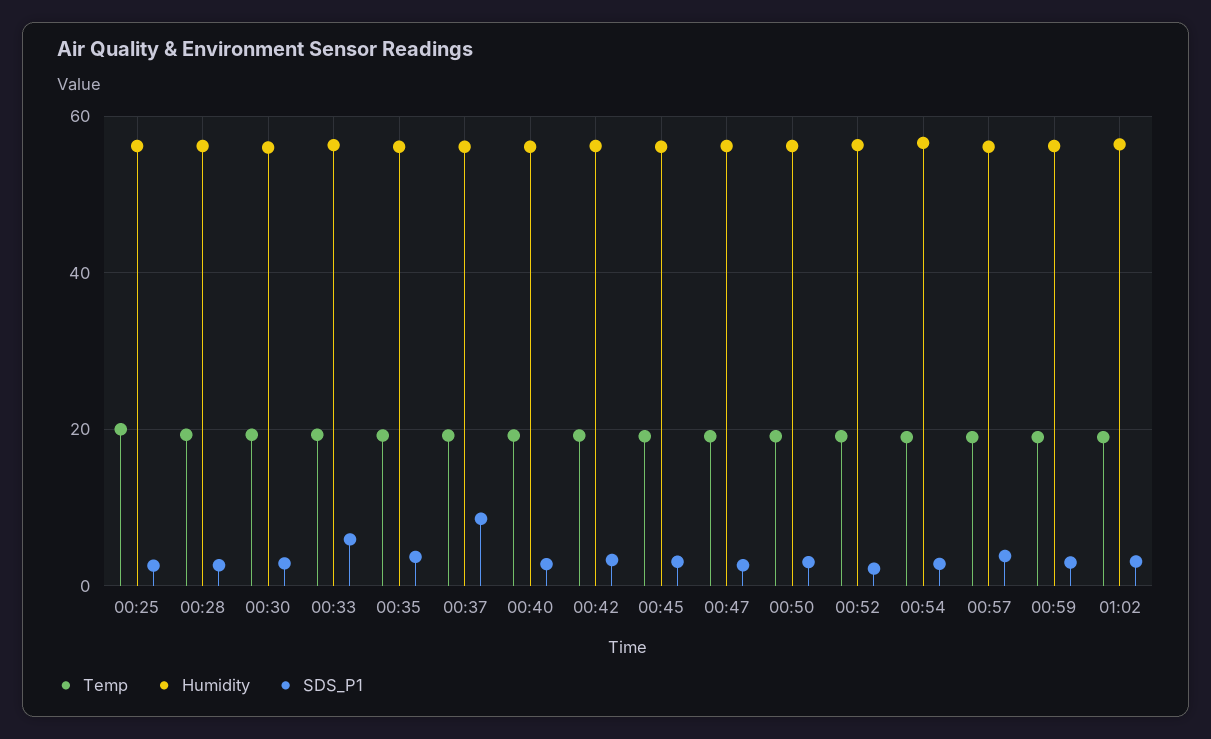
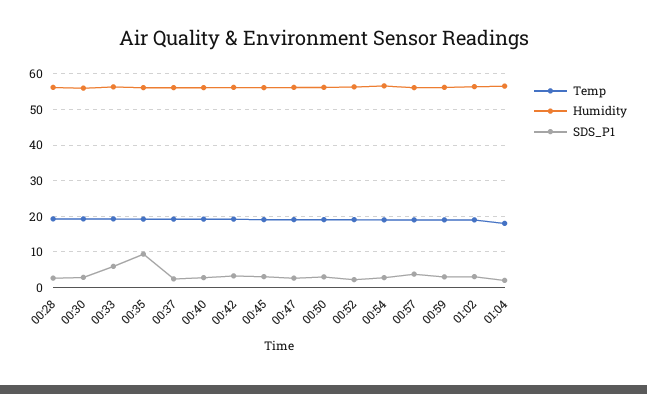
Temp, 00:25: 20 -> none
Humidity, 00:25: 56 -> none
SDS_P1, 00:25: 2 -> none
SDS_P1, 00:35: 4 -> 10
SDS_P1, 00:37: 8 -> 2
Temp, 01:04: none -> 18
Humidity, 01:04: none -> 56
SDS_P1, 01:04: none -> 2

